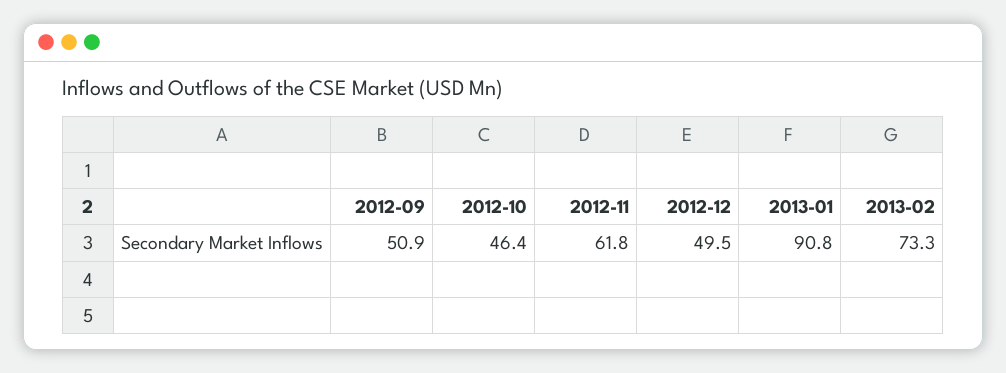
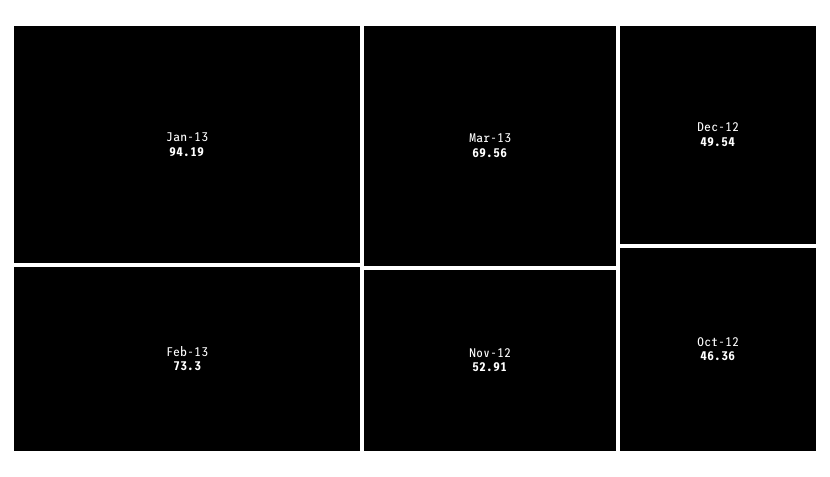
2012-09: 50.9 -> none
2012-11: 61.8 -> 52.91
2013-01: 90.8 -> 94.19
Mar-13: none -> 69.56

